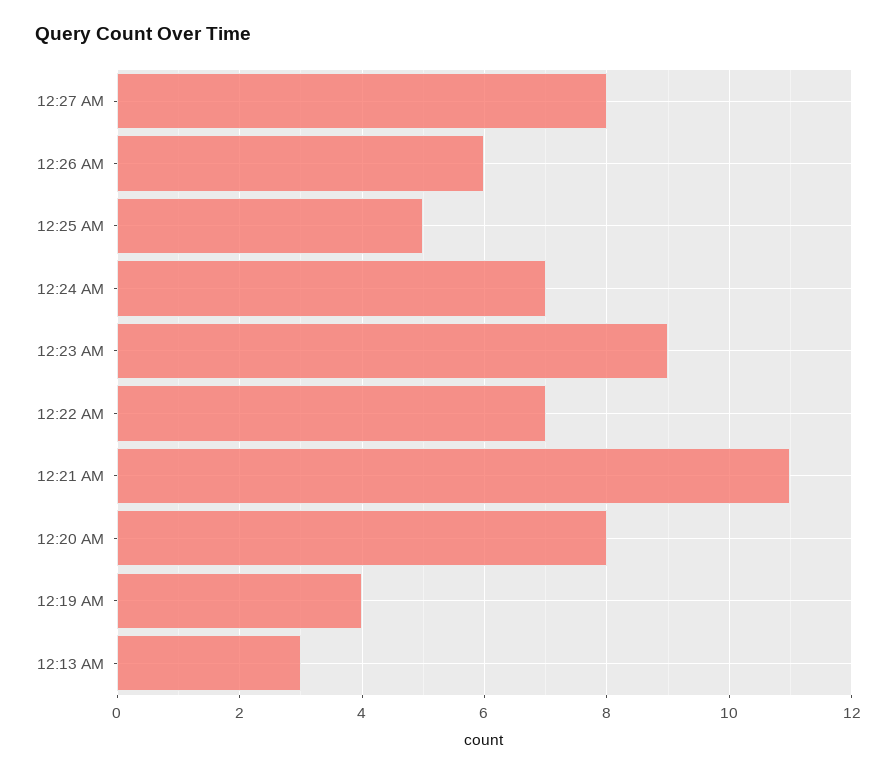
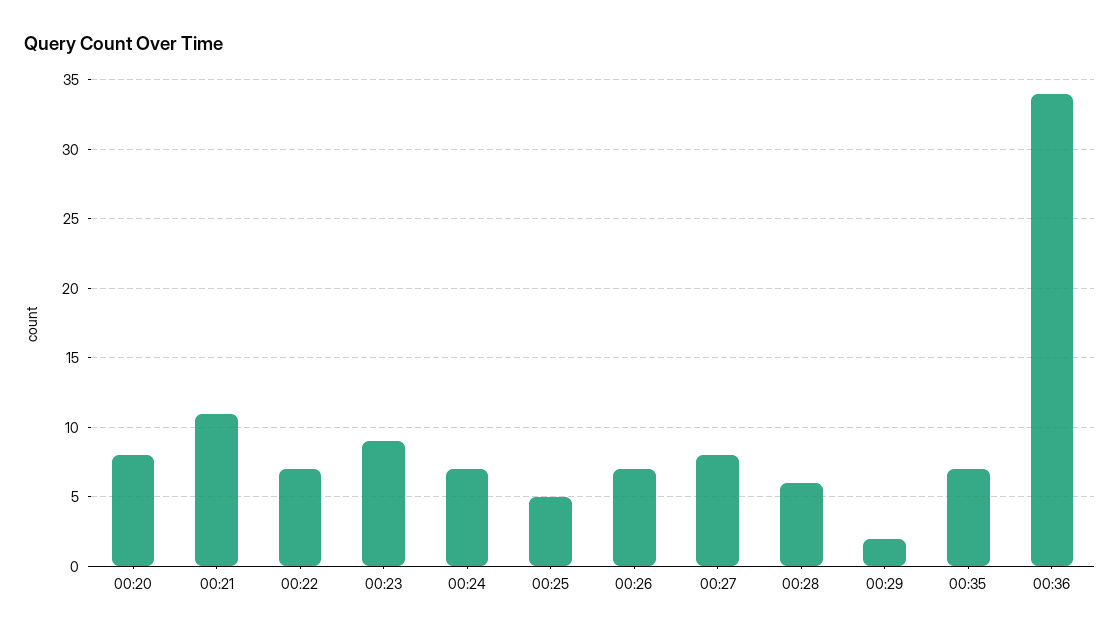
12:26 AM: 6 -> 7
12:19 AM: 4 -> none
12:13 AM: 3 -> none
00:28: none -> 6
00:29: none -> 2
00:35: none -> 7
00:36: none -> 34

